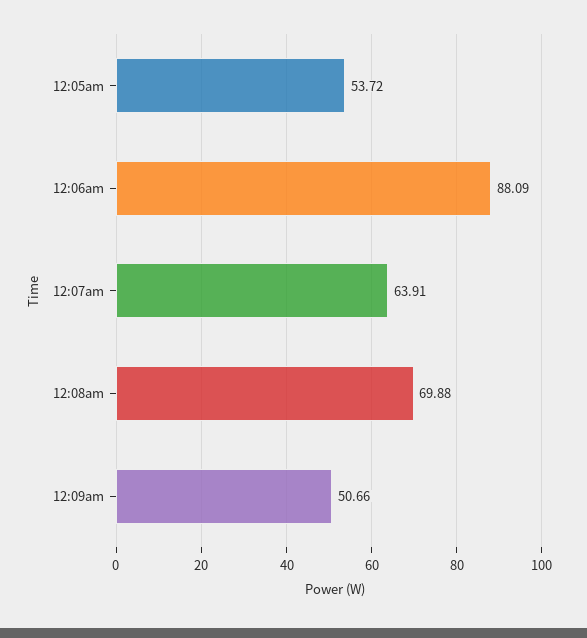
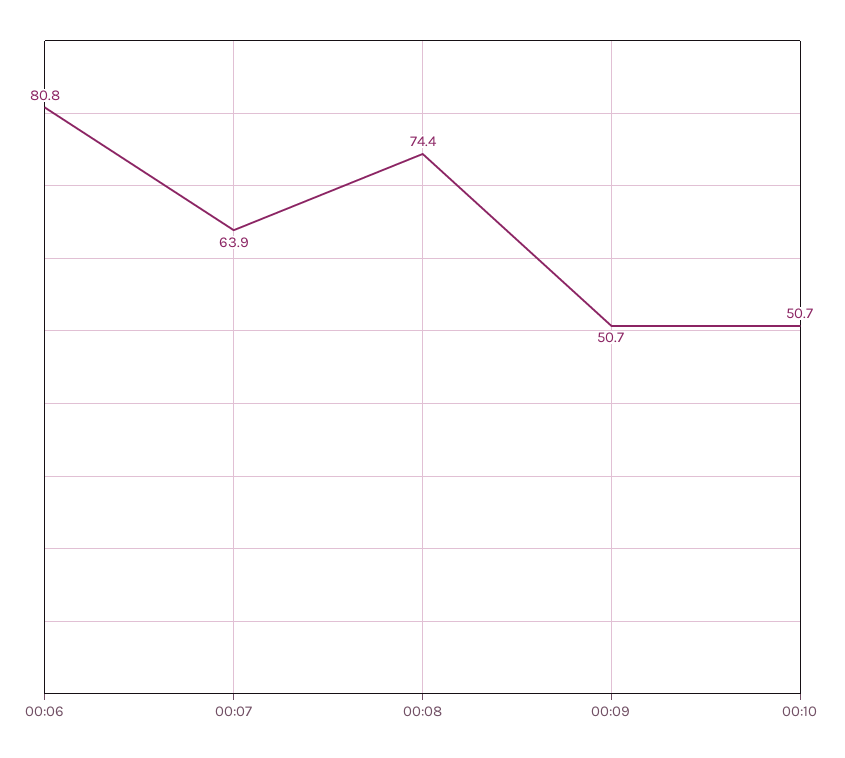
12:05am: 53.72 -> none
12:06am: 88.09 -> 80.8
12:08am: 69.88 -> 74.4
00:10: none -> 50.7

